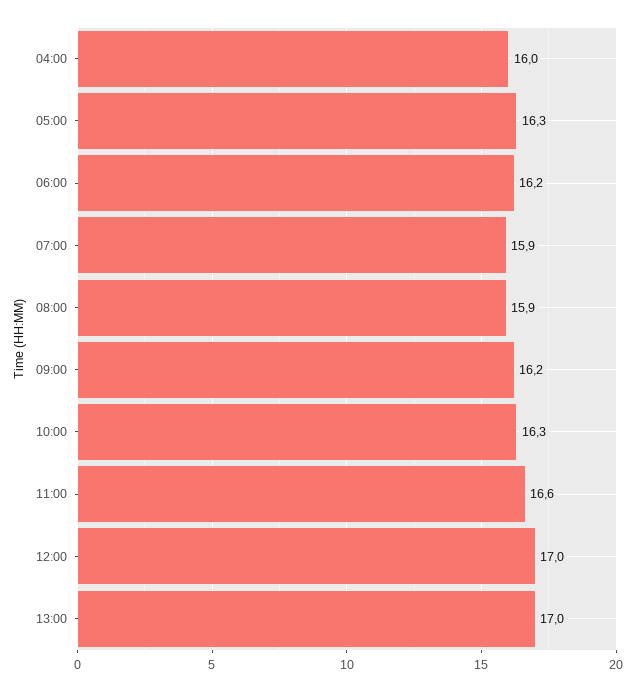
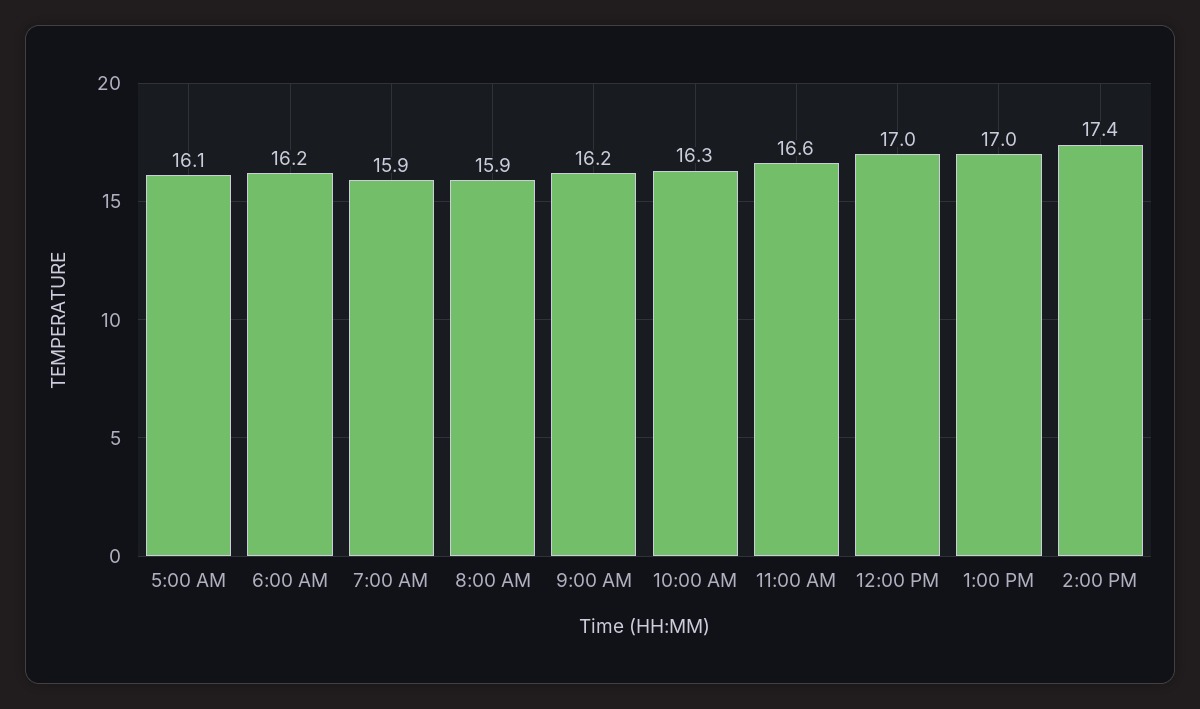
04:00: 16 -> none
05:00: 16.3 -> 16.1
2:00 PM: none -> 17.4

